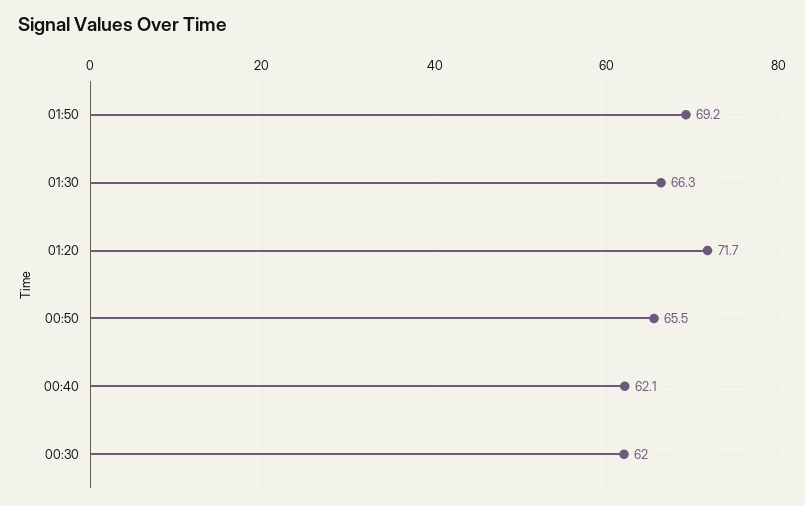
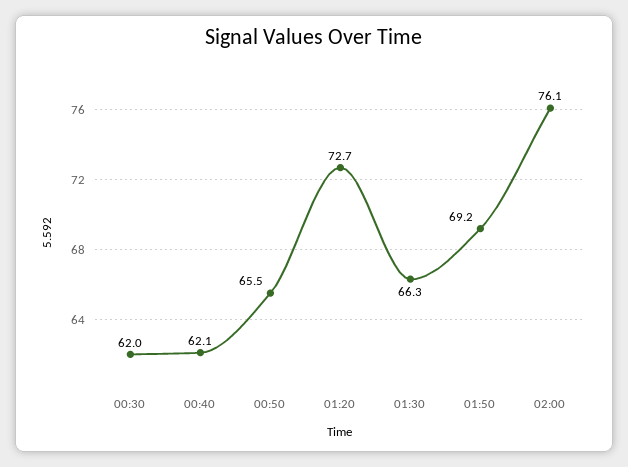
01:20: 71.7 -> 72.7
02:00: none -> 76.1

